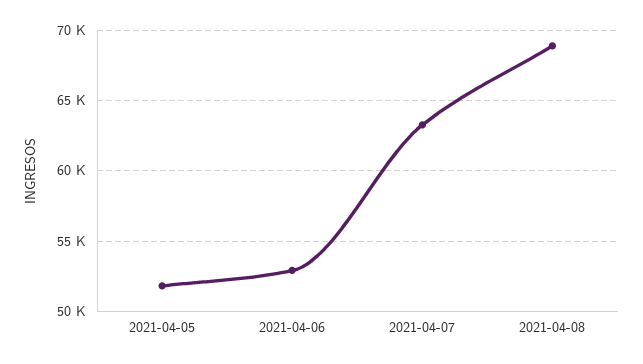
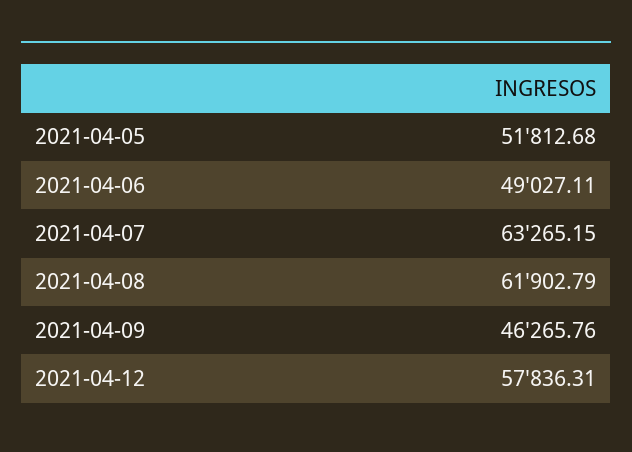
2021-04-06: 53000 -> 49027.11
2021-04-08: 69000 -> 61902.79
2021-04-09: none -> 46265.76
2021-04-12: none -> 57836.31

